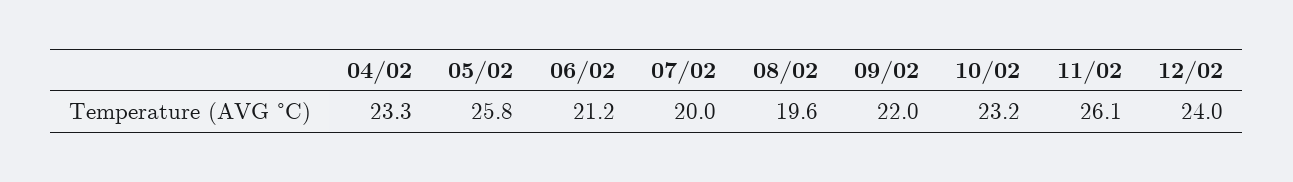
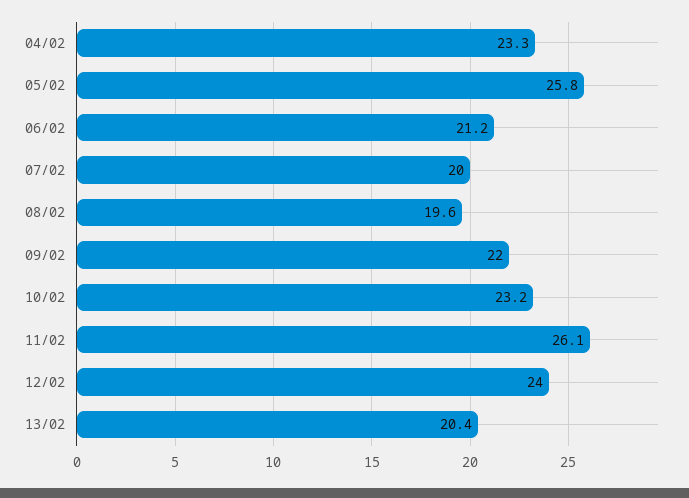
13/02: none -> 20.4

